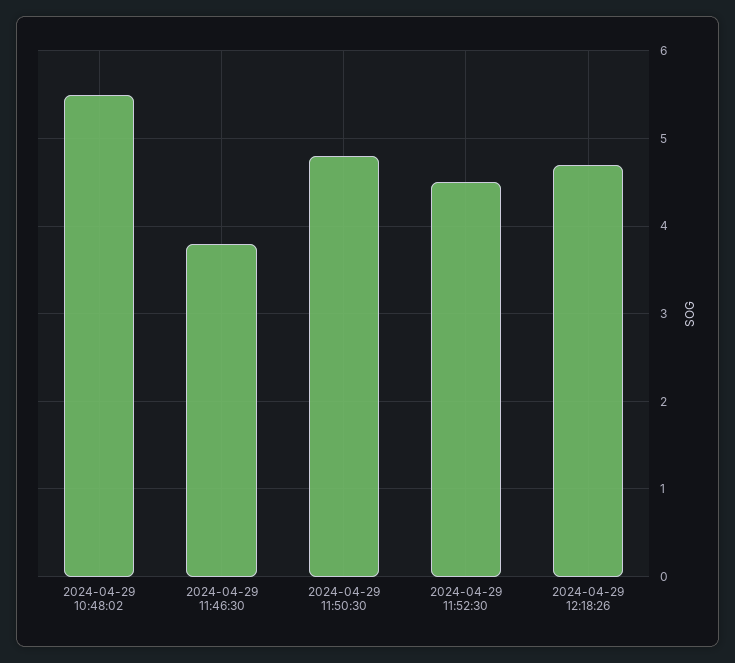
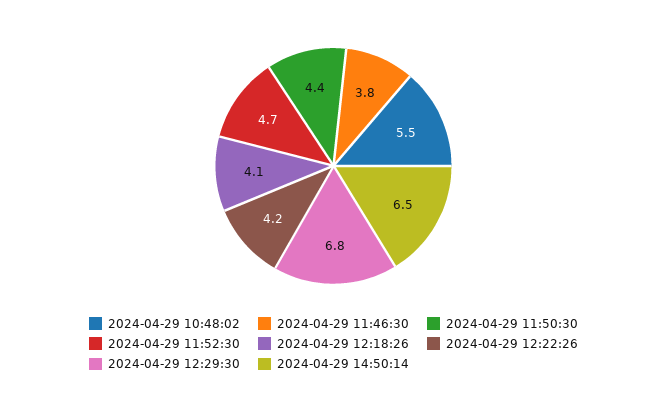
2024-04-29 11:50:30: 4.8 -> 4.4
2024-04-29 11:52:30: 4.5 -> 4.7
2024-04-29 12:18:26: 4.7 -> 4.1
2024-04-29 12:22:26: none -> 4.2
2024-04-29 12:29:30: none -> 6.8
2024-04-29 14:50:14: none -> 6.5

